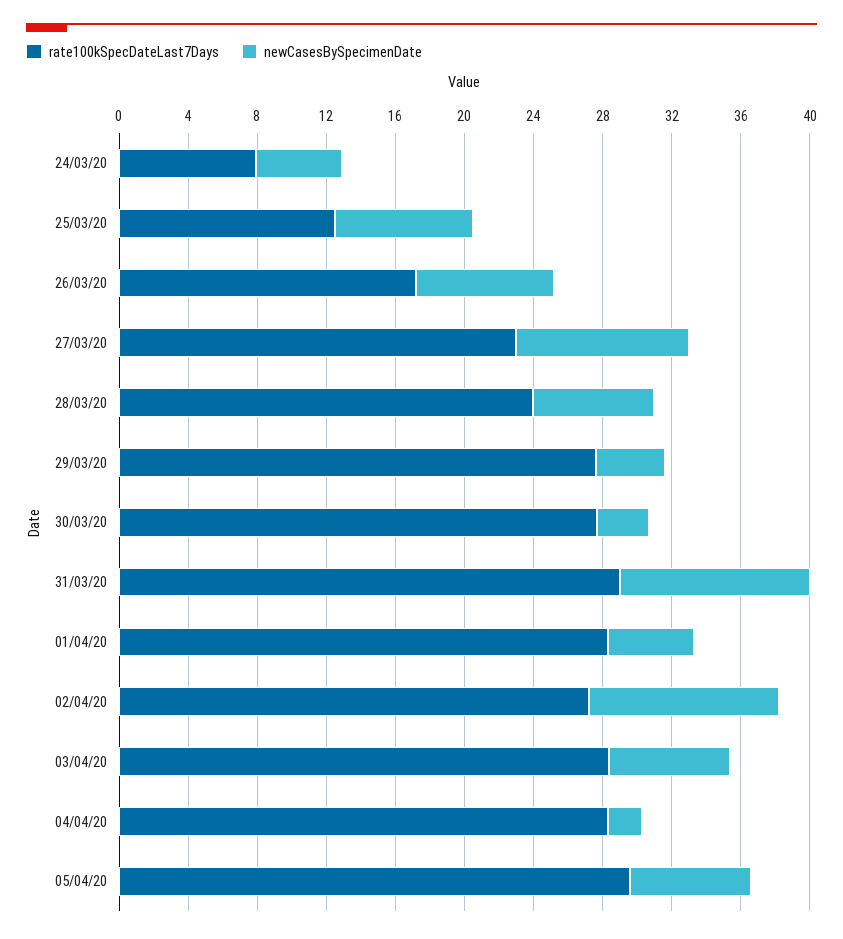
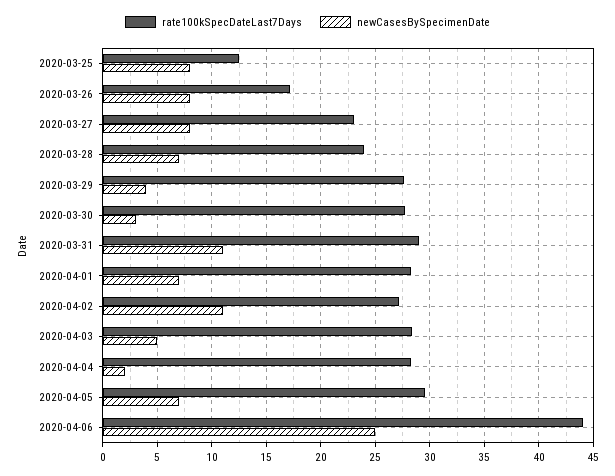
rate100kSpecDateLast7Days, 24/03/20: 8 -> none
newCasesBySpecimenDate, 24/03/20: 5 -> none
newCasesBySpecimenDate, 27/03/20: 10 -> 8
newCasesBySpecimenDate, 01/04/20: 5 -> 7
newCasesBySpecimenDate, 03/04/20: 7 -> 5
rate100kSpecDateLast7Days, 2020-04-06: none -> 44
newCasesBySpecimenDate, 2020-04-06: none -> 25

